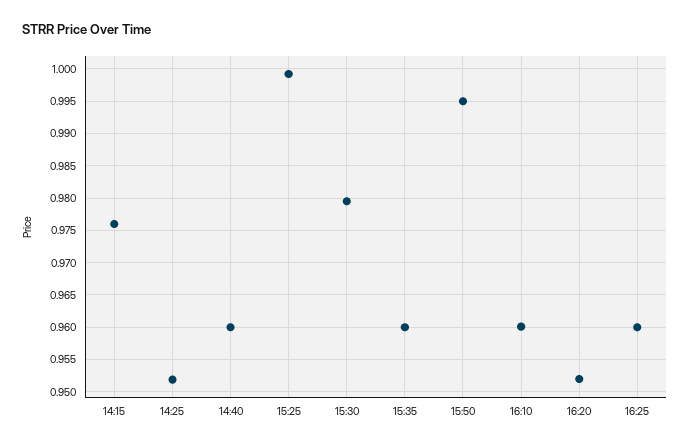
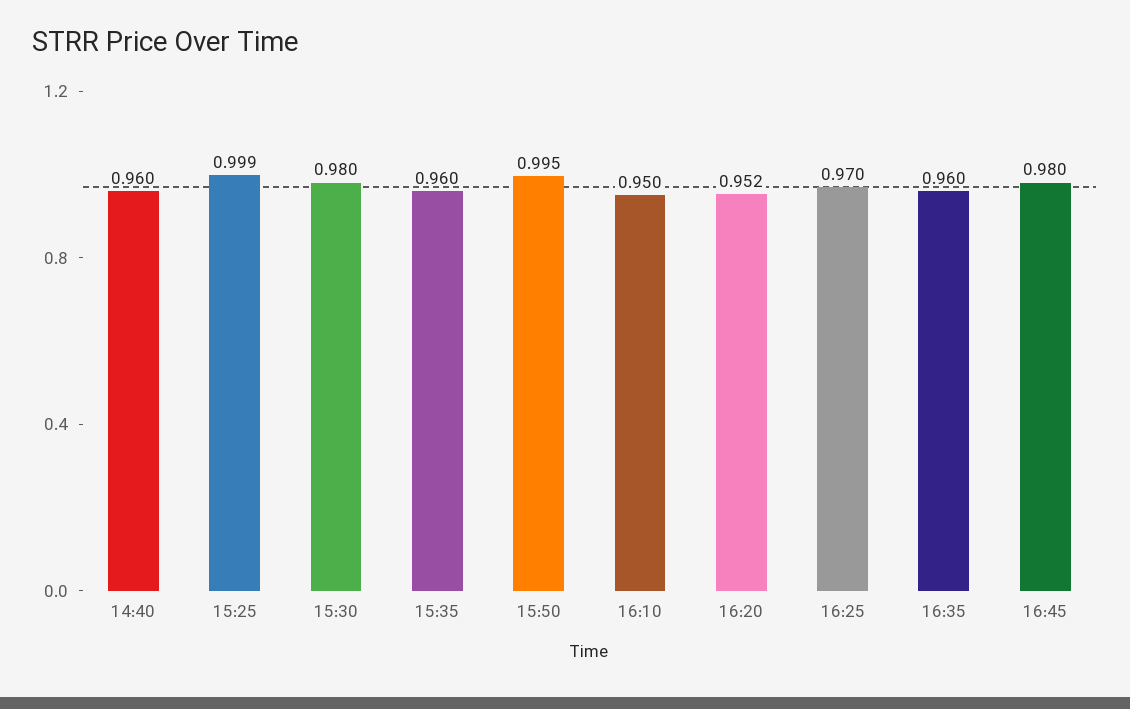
14:15: 0.976 -> none
14:25: 0.952 -> none
16:10: 0.96 -> 0.95
16:25: 0.96 -> 0.97
16:35: none -> 0.96
16:45: none -> 0.98

